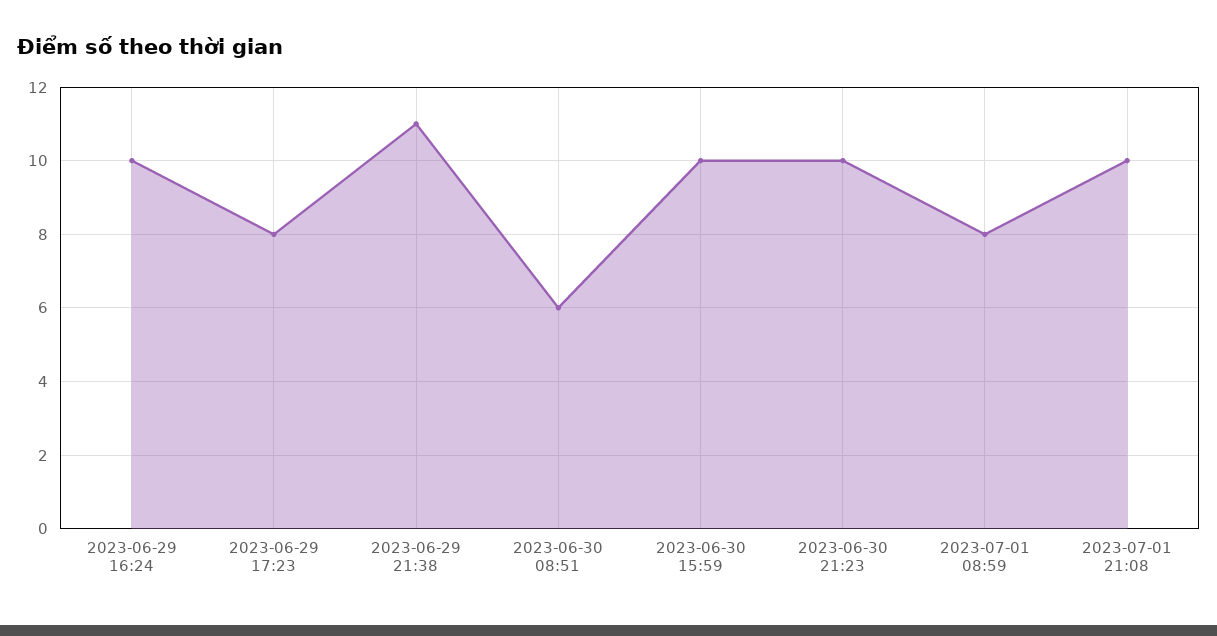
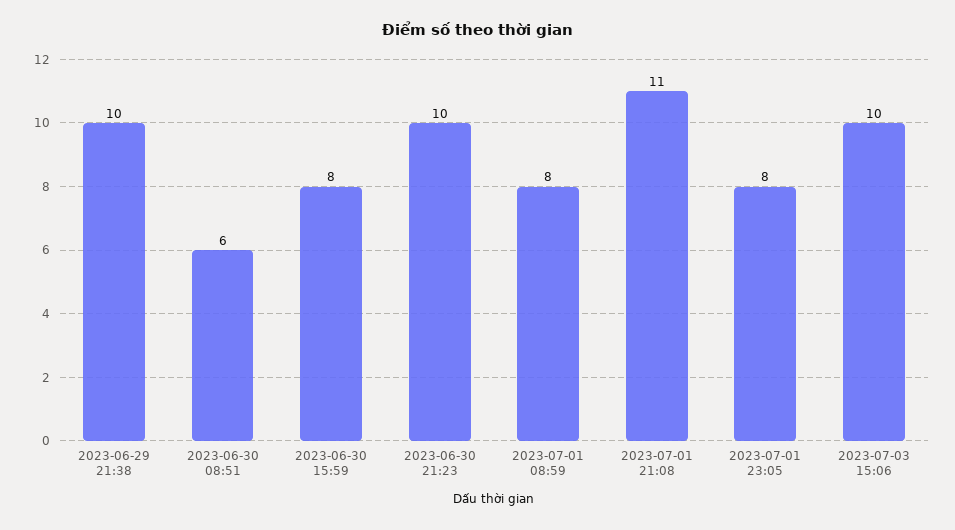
2023-06-29 16:24: 10 -> none
2023-06-29 17:23: 8 -> none
2023-06-29 21:38: 11 -> 10
2023-06-30 15:59: 10 -> 8
2023-07-01 21:08: 10 -> 11
2023-07-01 23:05: none -> 8
2023-07-03 15:06: none -> 10

